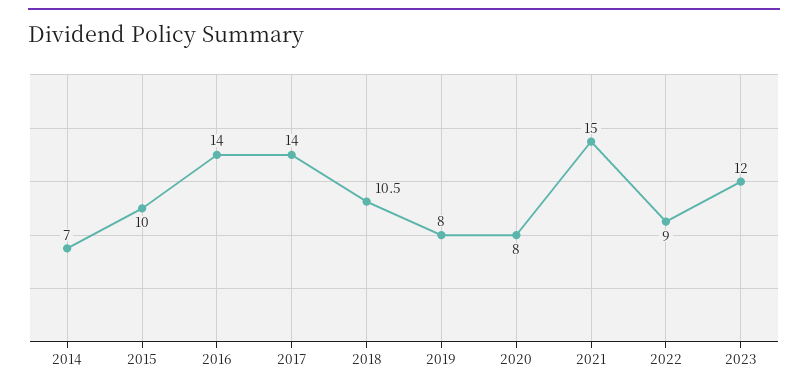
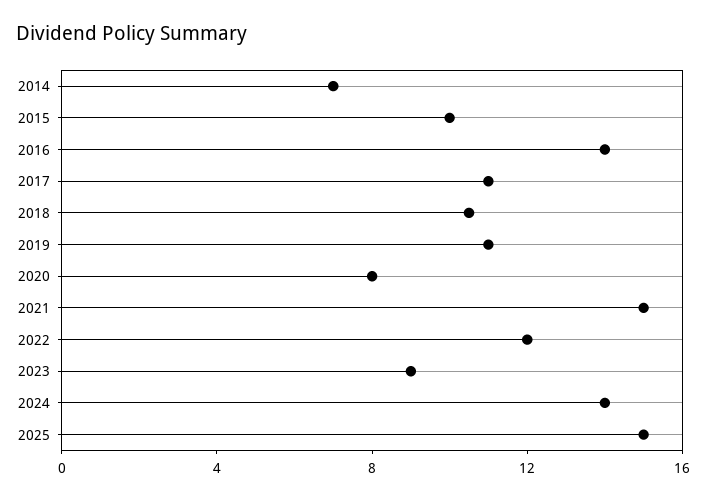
2017: 14 -> 11
2019: 8 -> 11
2022: 9 -> 12
2023: 12 -> 9
2024: none -> 14
2025: none -> 15

